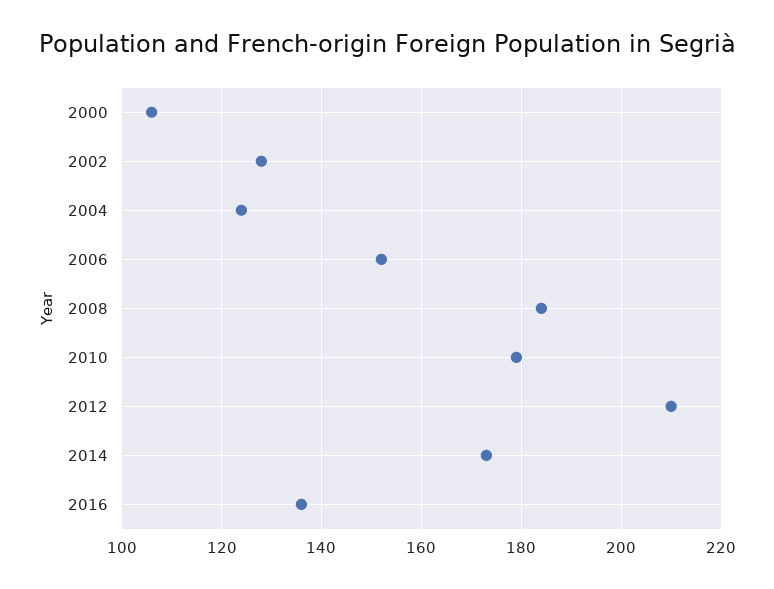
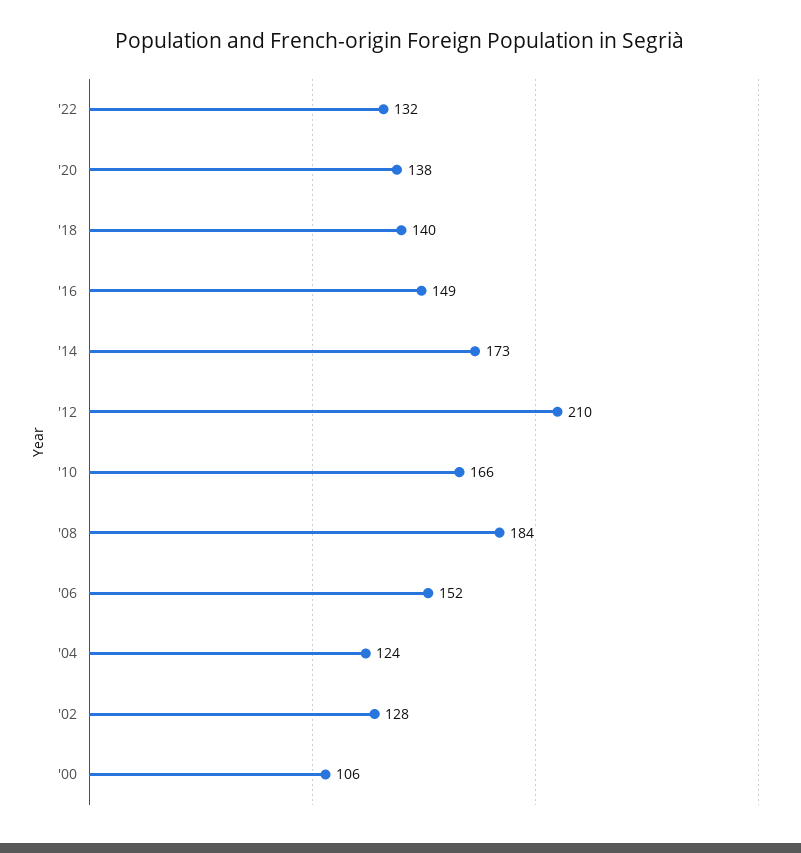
2010: 180 -> 166
2016: 135 -> 149
'22: none -> 132
'20: none -> 138
'18: none -> 140

